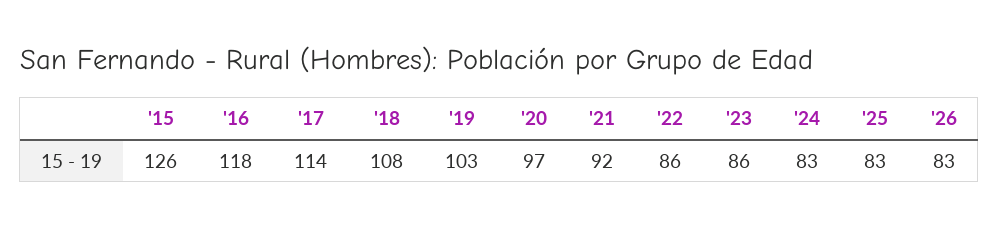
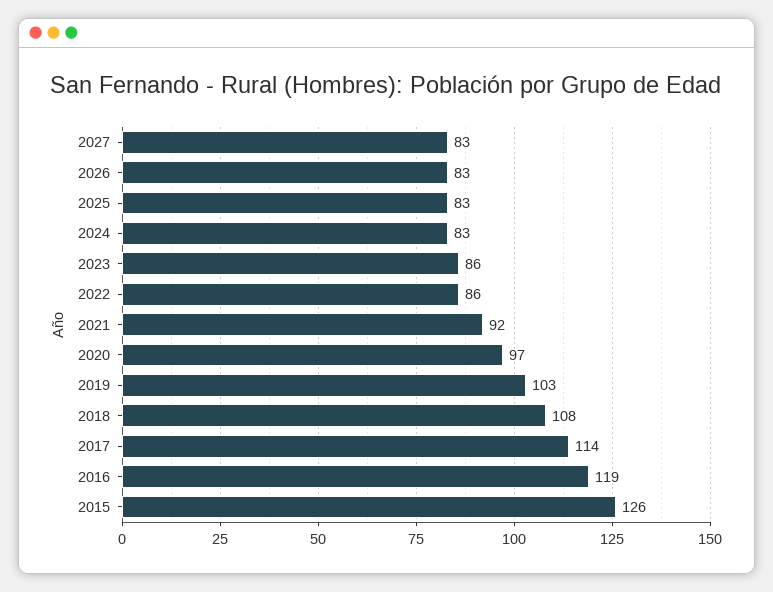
'16: 118 -> 119
2027: none -> 83

